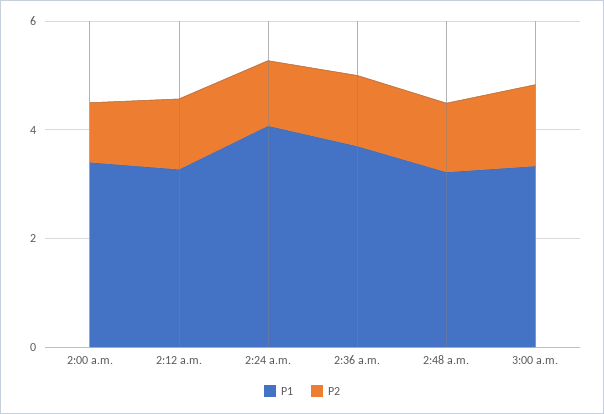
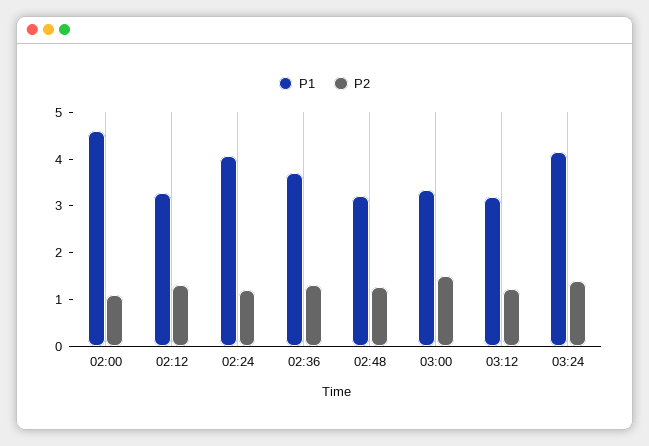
P1, 2:00 a.m.: 3.5 -> 4.6
P1, 03:12: none -> 3.2
P2, 03:12: none -> 1.2
P1, 03:24: none -> 4.2
P2, 03:24: none -> 1.4

